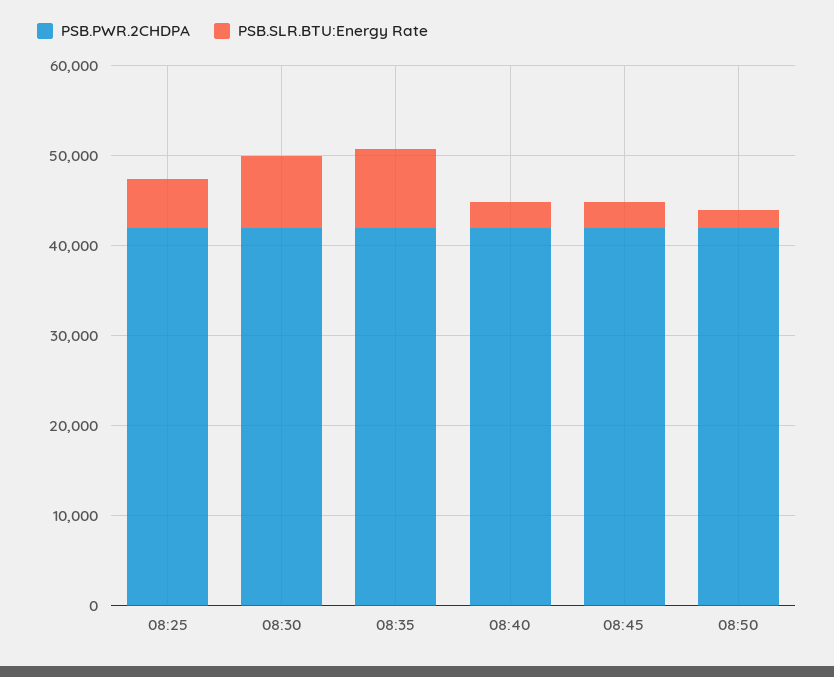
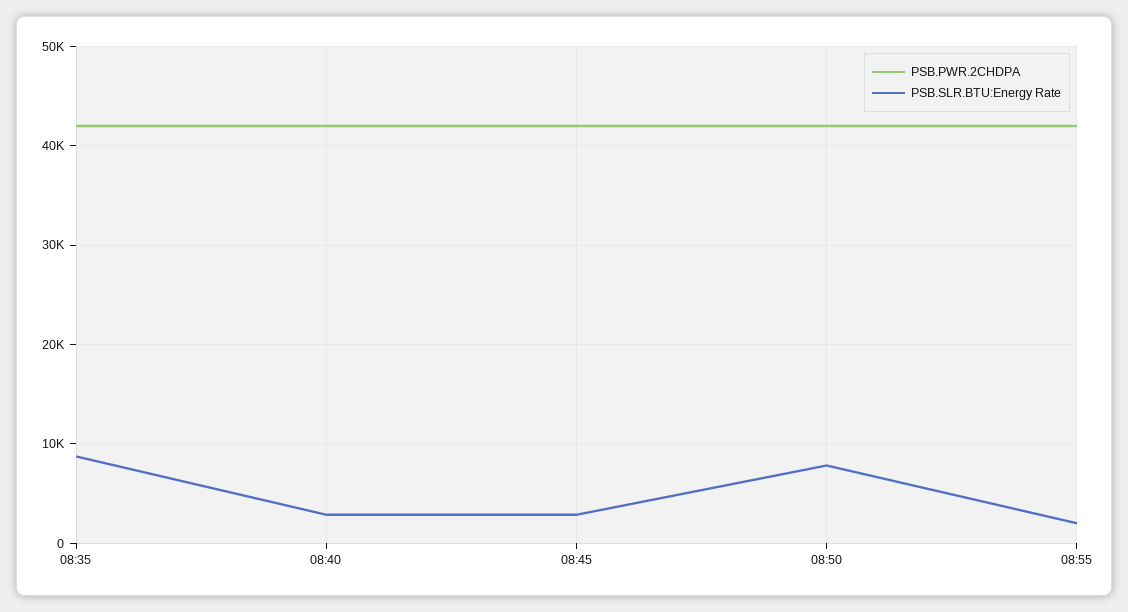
PSB.PWR.2CHDPA, 08:25: 42000 -> none
PSB.SLR.BTU:Energy Rate, 08:25: 6000 -> none
PSB.PWR.2CHDPA, 08:30: 42000 -> none
PSB.SLR.BTU:Energy Rate, 08:30: 8000 -> none
PSB.SLR.BTU:Energy Rate, 08:50: 2000 -> 8000
PSB.PWR.2CHDPA, 08:55: none -> 42000
PSB.SLR.BTU:Energy Rate, 08:55: none -> 2000

